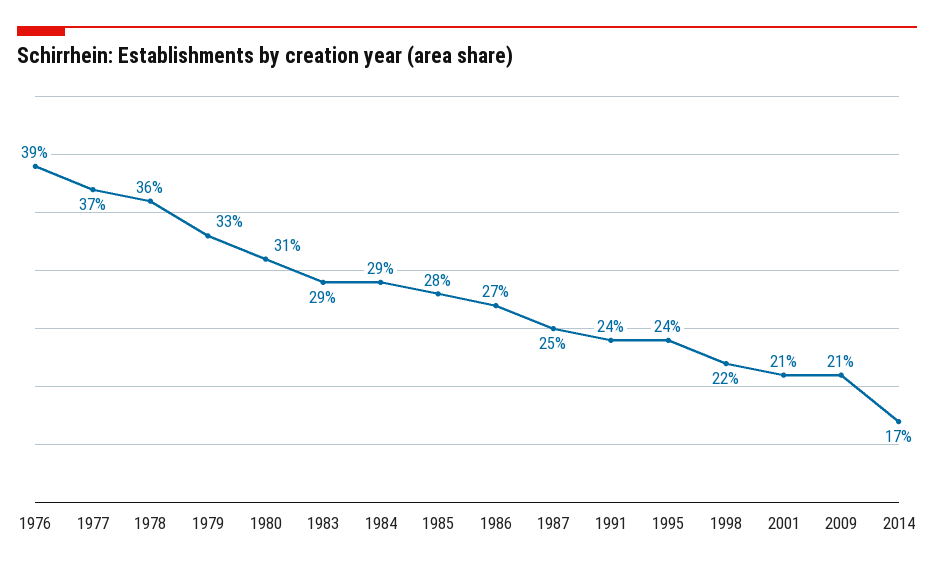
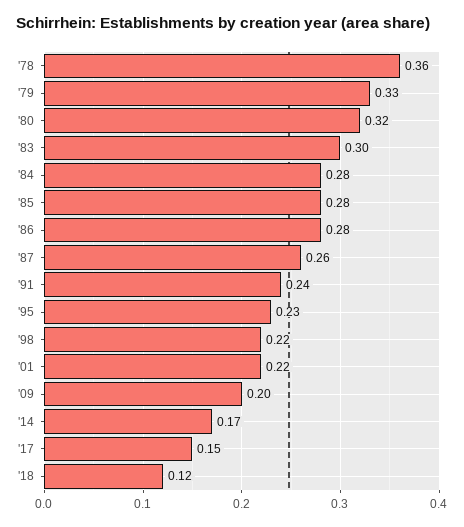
1976: 0.39 -> none
1977: 0.37 -> none
1980: 0.31 -> 0.32
1983: 0.29 -> 0.3
1984: 0.29 -> 0.28
1986: 0.27 -> 0.28
1987: 0.25 -> 0.26
1995: 0.24 -> 0.23
2001: 0.21 -> 0.22
2009: 0.21 -> 0.2
'17: none -> 0.15
'18: none -> 0.12

